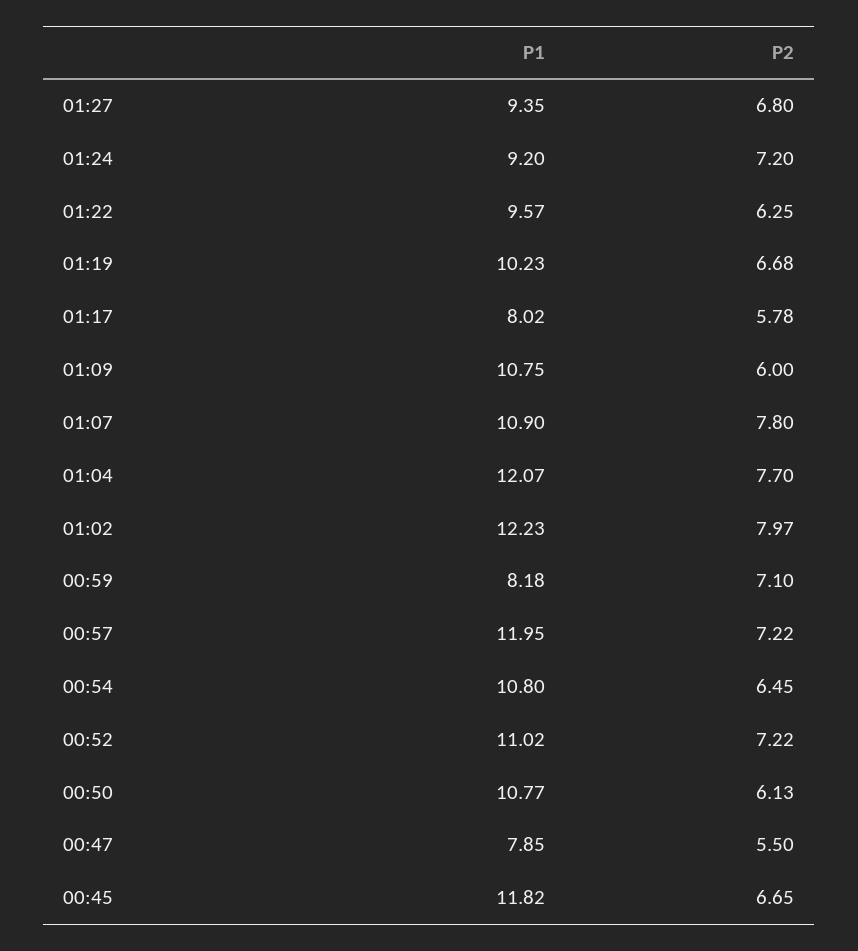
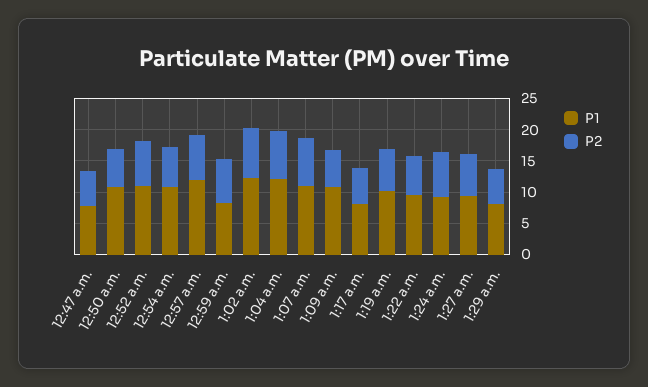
P1, 00:45: 11.82 -> none
P2, 00:45: 6.65 -> none
P1, 1:29 a.m.: none -> 7.5
P2, 1:29 a.m.: none -> 5

